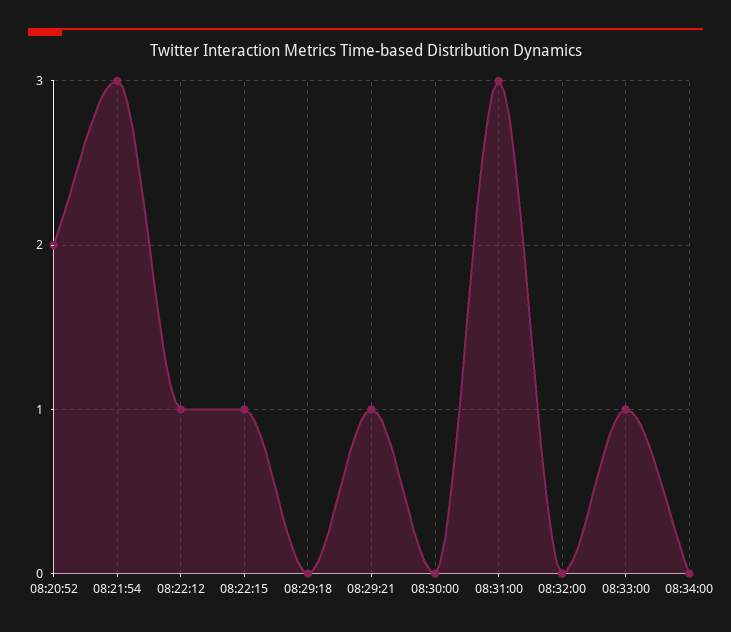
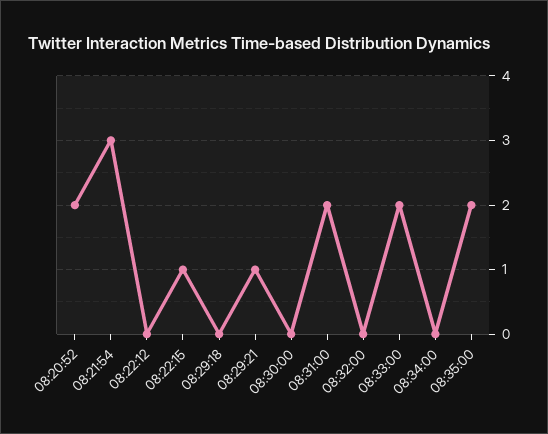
08:22:12: 1 -> 0
08:31:00: 3 -> 2
08:33:00: 1 -> 2
08:35:00: none -> 2

